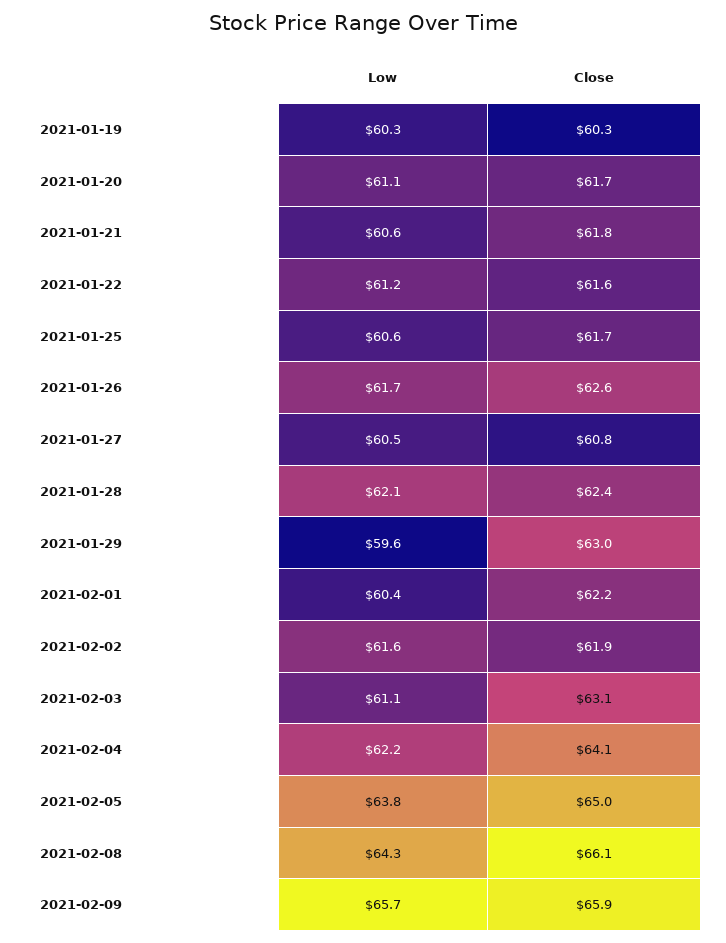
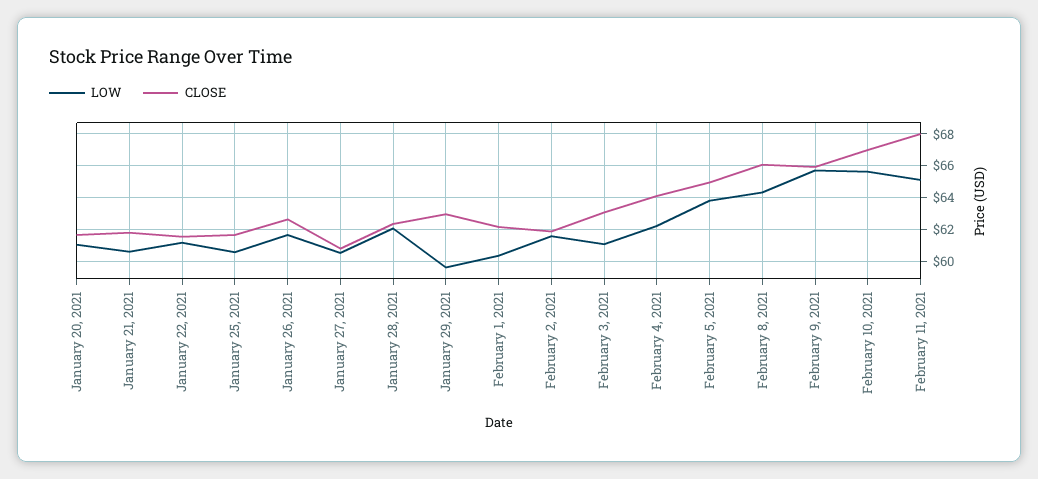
Low, 2021-01-19: 60.3 -> none
Close, 2021-01-19: 60.3 -> none
Low, February 10, 2021: none -> 65.5
Close, February 10, 2021: none -> 67
Low, February 11, 2021: none -> 65
Close, February 11, 2021: none -> 68

